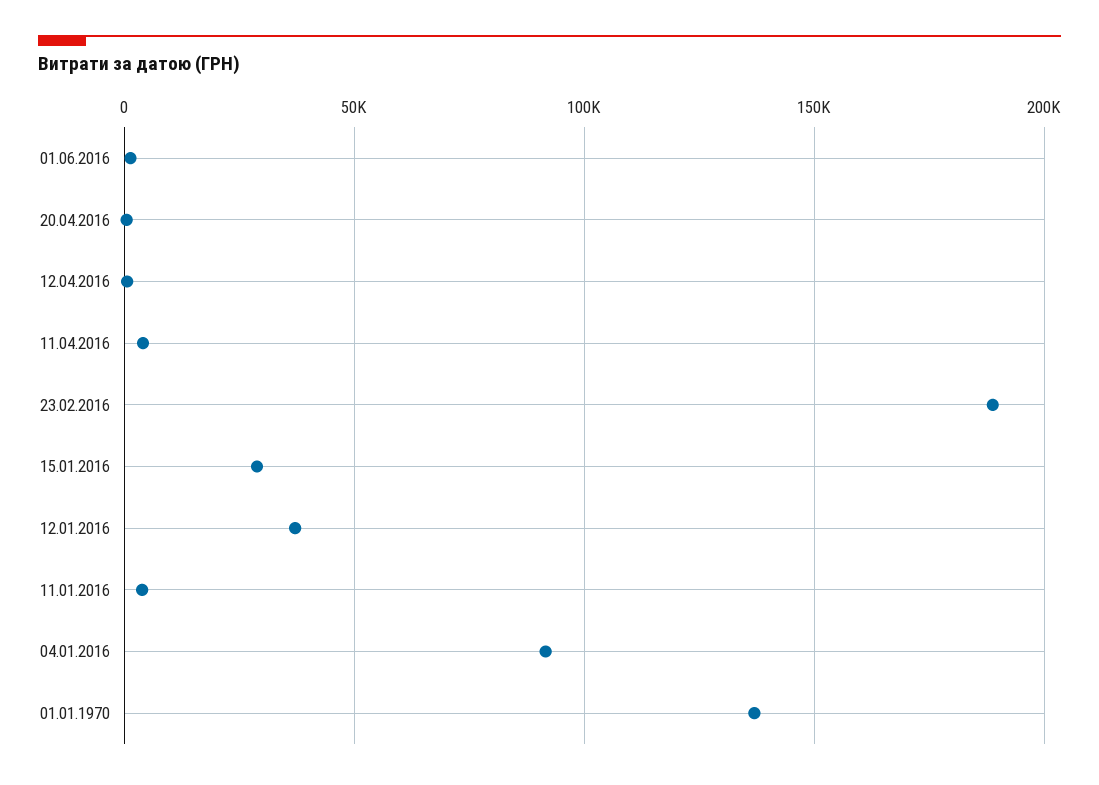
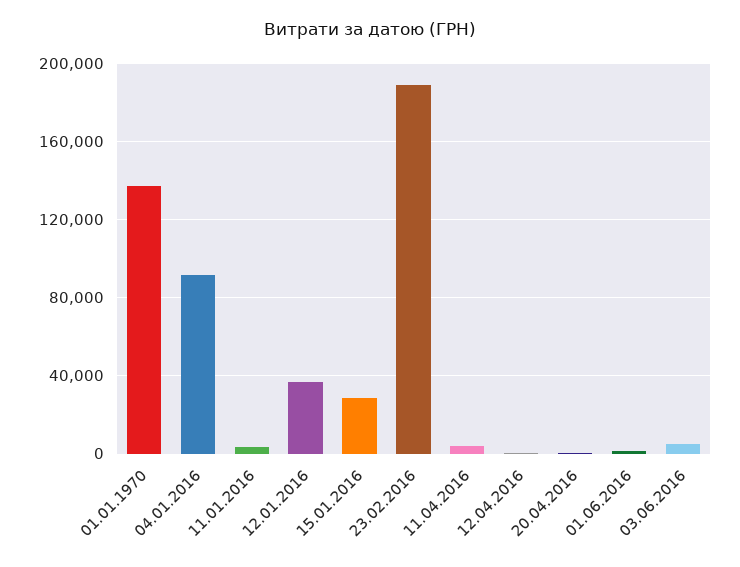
03.06.2016: none -> 5000

